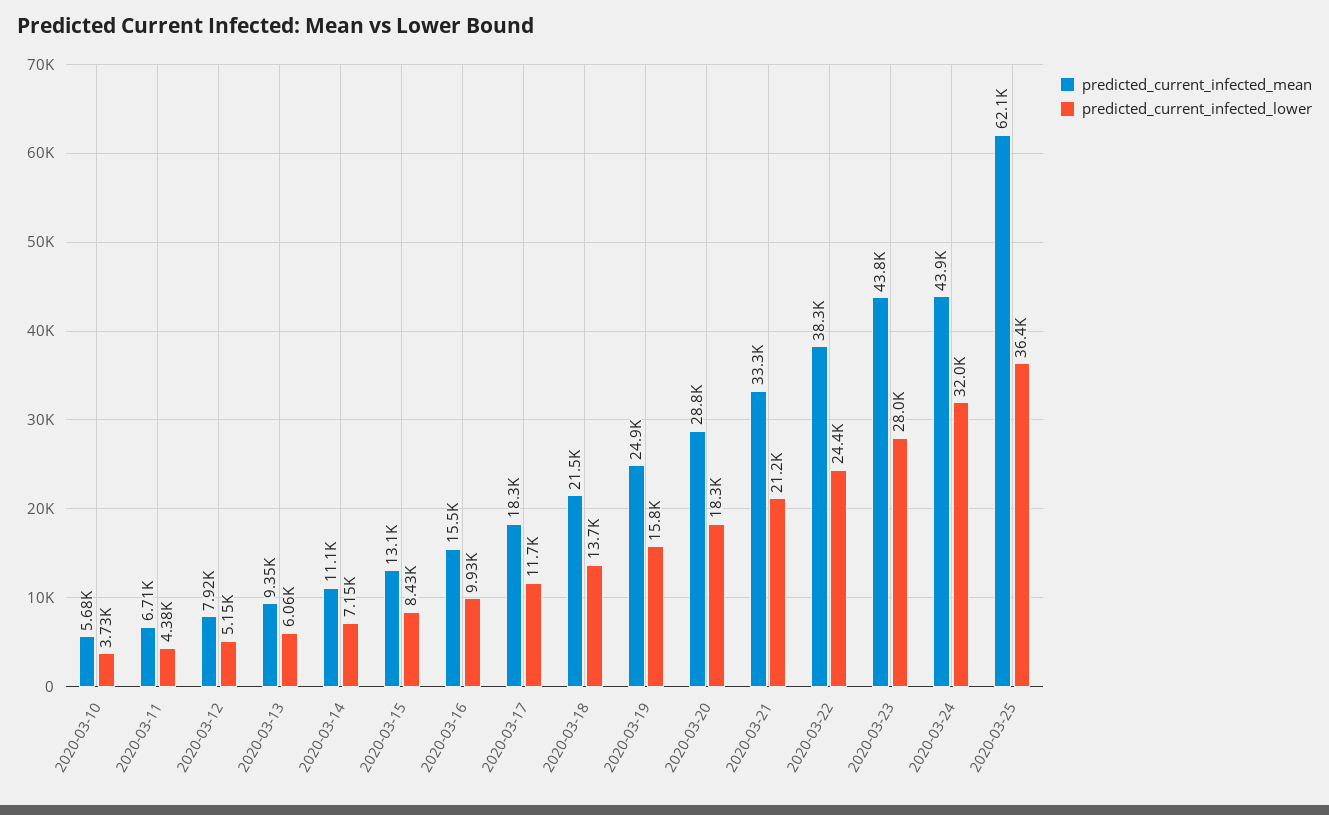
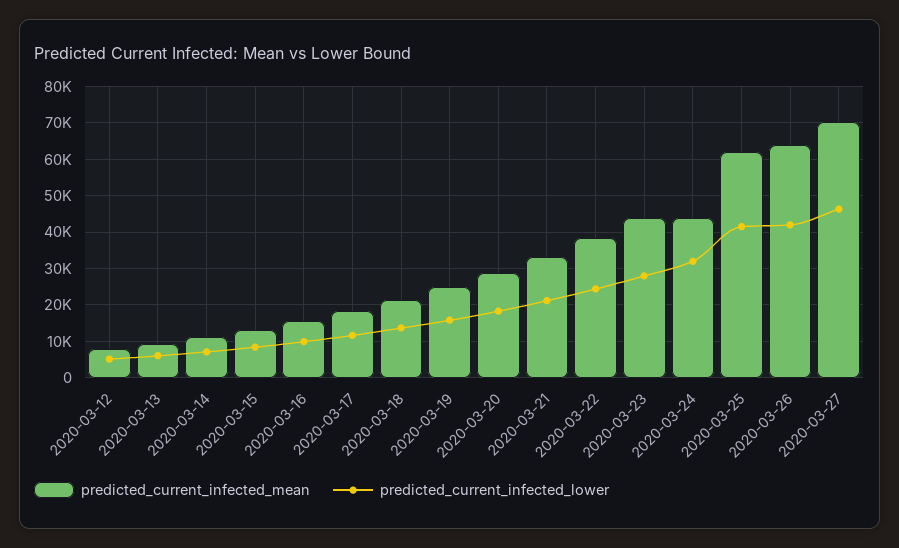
predicted_current_infected_mean, 2020-03-10: 5680 -> none
predicted_current_infected_lower, 2020-03-10: 3730 -> none
predicted_current_infected_mean, 2020-03-11: 6710 -> none
predicted_current_infected_lower, 2020-03-11: 4380 -> none
predicted_current_infected_lower, 2020-03-25: 36400 -> 42000
predicted_current_infected_mean, 2020-03-26: none -> 64000
predicted_current_infected_lower, 2020-03-26: none -> 42000
predicted_current_infected_mean, 2020-03-27: none -> 70000
predicted_current_infected_lower, 2020-03-27: none -> 46000

